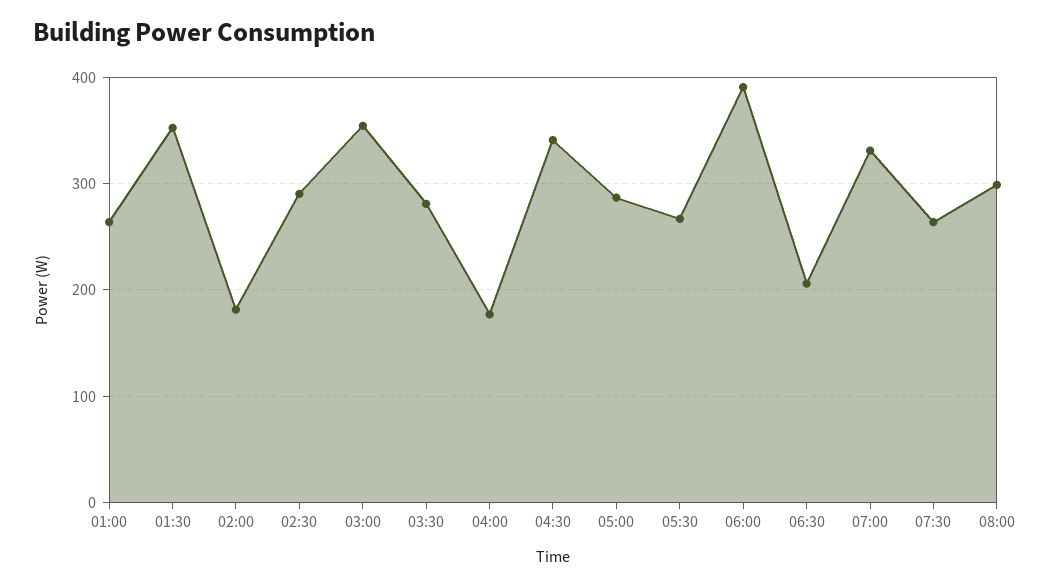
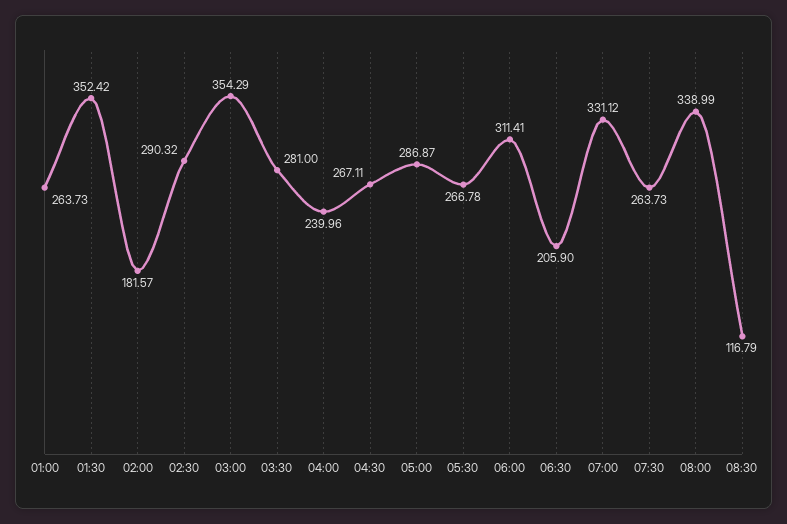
04:00: 180 -> 239.96
04:30: 340 -> 267.11
06:00: 390 -> 311.41
08:00: 300 -> 338.99
08:30: none -> 116.79

